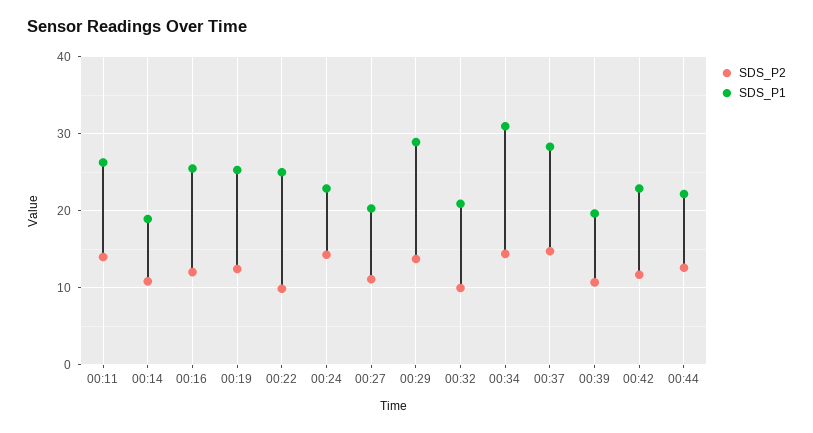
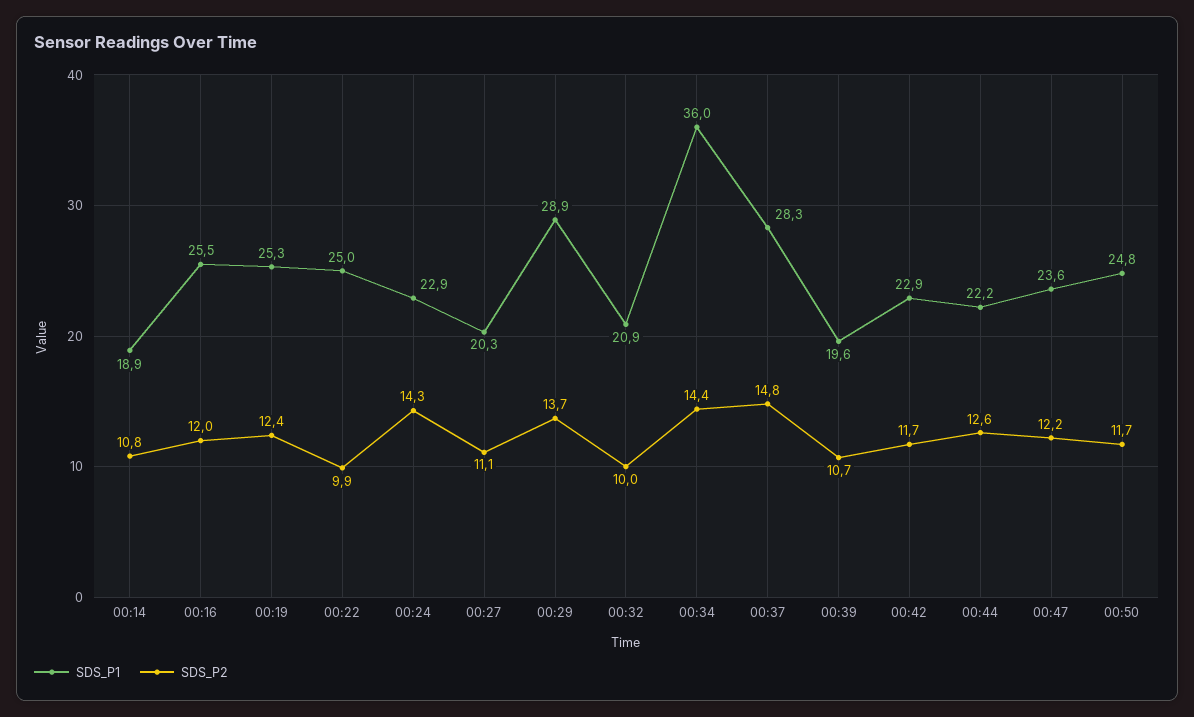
SDS_P2, 00:11: 14 -> none
SDS_P1, 00:11: 26 -> none
SDS_P1, 00:34: 31 -> 36
SDS_P1, 00:47: none -> 23.6
SDS_P2, 00:47: none -> 12.2
SDS_P1, 00:50: none -> 24.8
SDS_P2, 00:50: none -> 11.7

